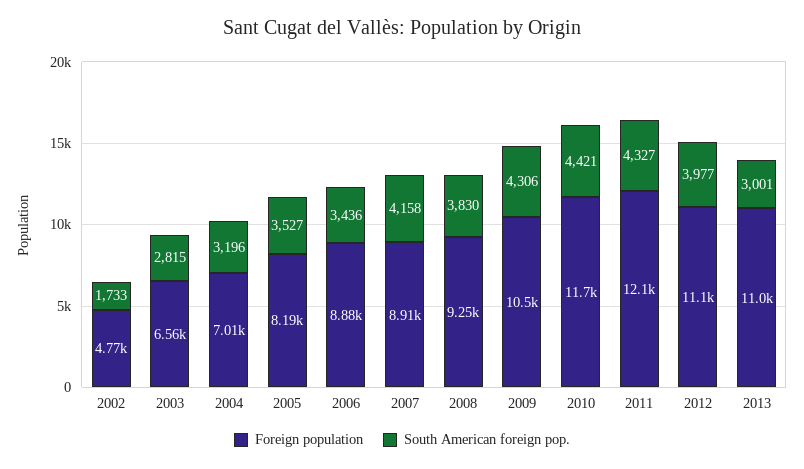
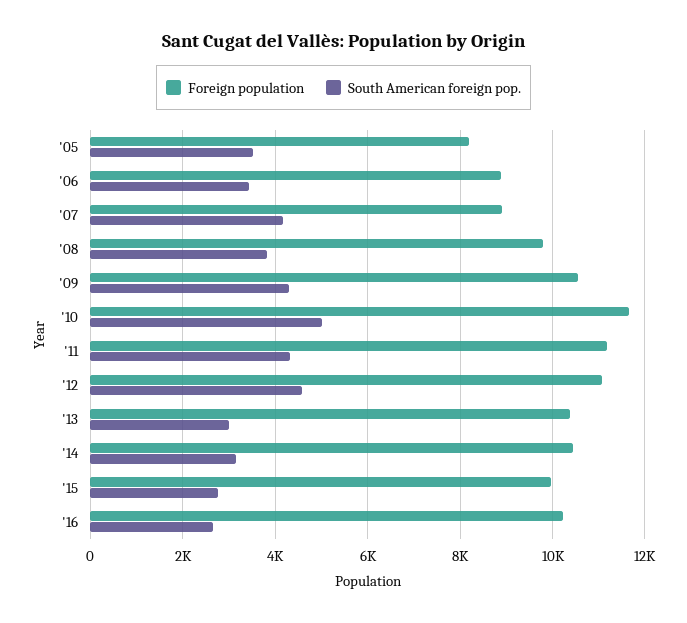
Foreign population, 2002: 4770 -> none
South American foreign pop., 2002: 1733 -> none
Foreign population, 2003: 6560 -> none
South American foreign pop., 2003: 2815 -> none
Foreign population, 2004: 7010 -> none
South American foreign pop., 2004: 3196 -> none
Foreign population, 2008: 9250 -> 9800
South American foreign pop., 2010: 4421 -> 5000
Foreign population, 2011: 12100 -> 11200
South American foreign pop., 2012: 3977 -> 4600
Foreign population, 2013: 11000 -> 10400
Foreign population, '14: none -> 10400
South American foreign pop., '14: none -> 3200
Foreign population, '15: none -> 10000
South American foreign pop., '15: none -> 2800
Foreign population, '16: none -> 10200
South American foreign pop., '16: none -> 2600

